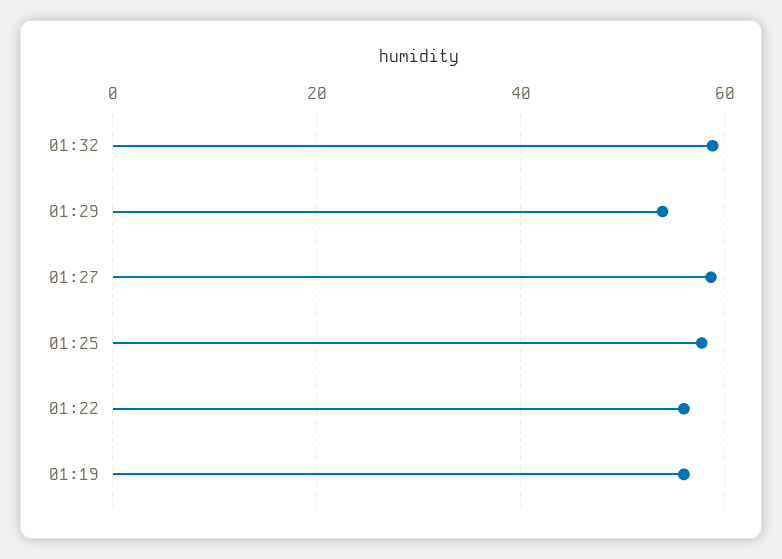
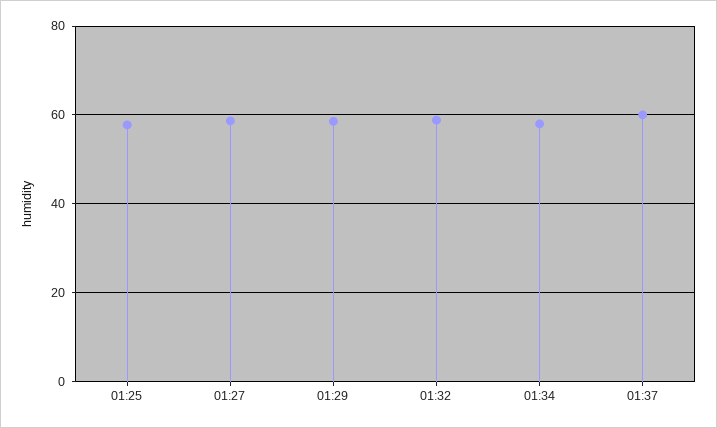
01:29: 54 -> 58
01:22: 56 -> none
01:19: 56 -> none
01:34: none -> 58
01:37: none -> 60

